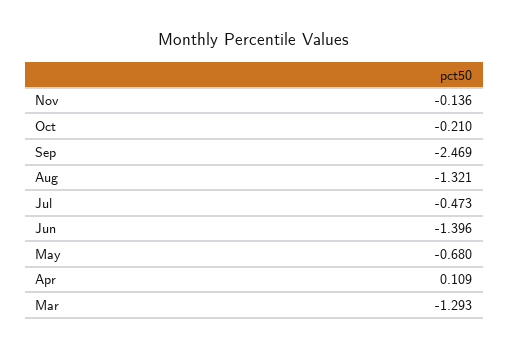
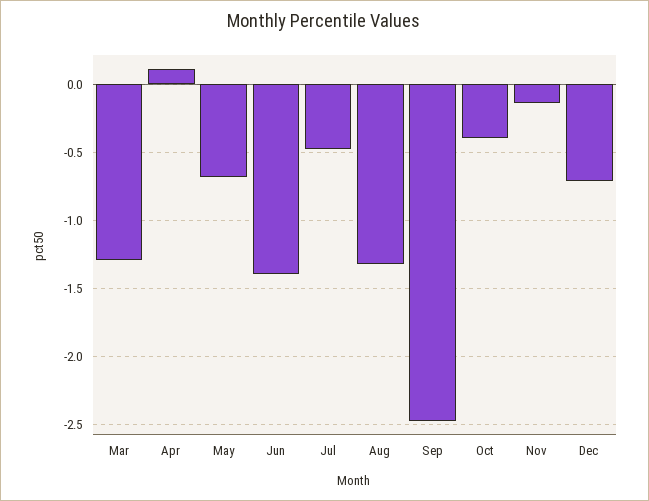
Oct: -0.21 -> -0.4
Dec: none -> -0.7

